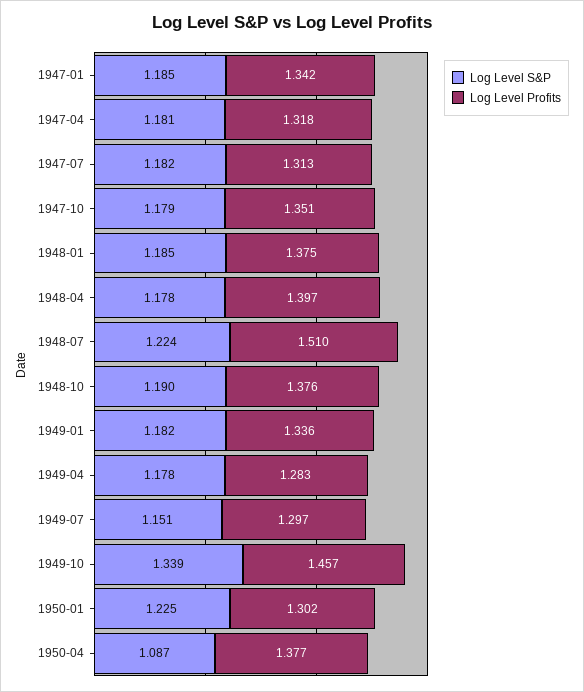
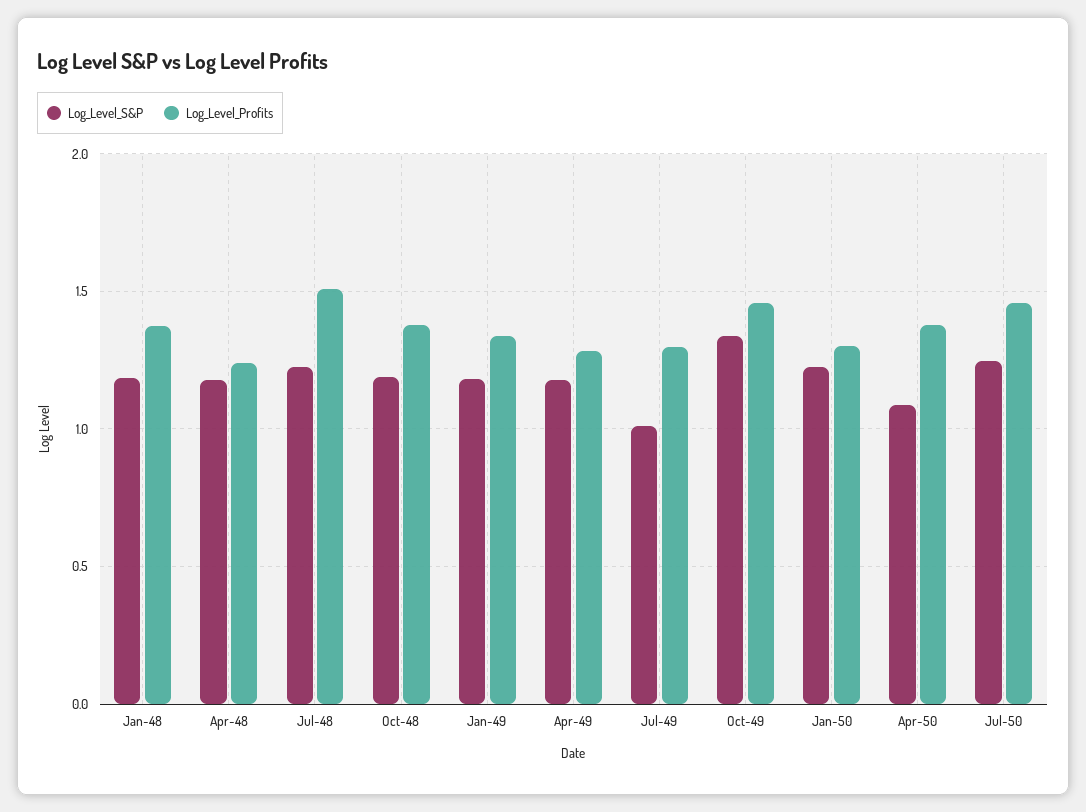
Log Level S&P, 1947-01: 1.185 -> none
Log Level Profits, 1947-01: 1.342 -> none
Log Level S&P, 1947-04: 1.181 -> none
Log Level Profits, 1947-04: 1.318 -> none
Log Level S&P, 1947-07: 1.182 -> none
Log Level Profits, 1947-07: 1.313 -> none
Log Level S&P, 1947-10: 1.179 -> none
Log Level Profits, 1947-10: 1.351 -> none
Log Level Profits, 1948-04: 1.397 -> 1.25
Log Level S&P, 1949-07: 1.151 -> 1
Log Level S&P, Jul-50: none -> 1.25
Log Level Profits, Jul-50: none -> 1.45

